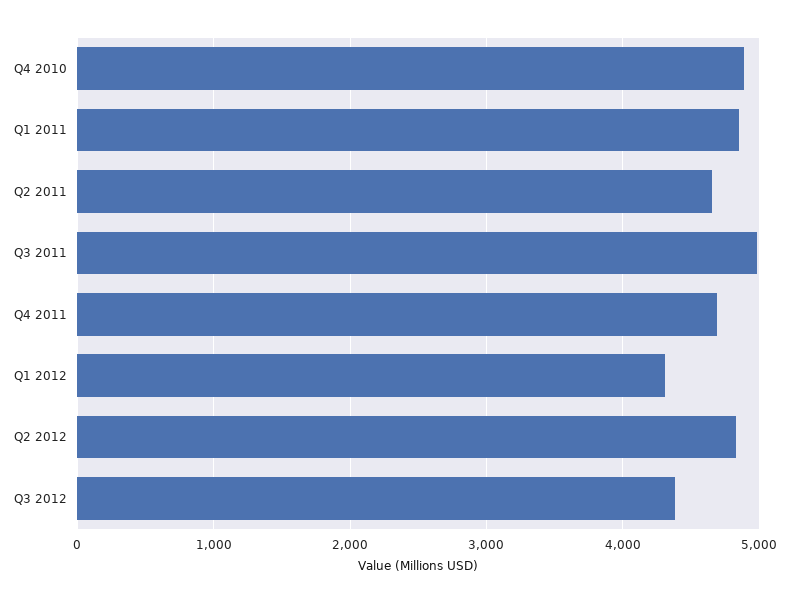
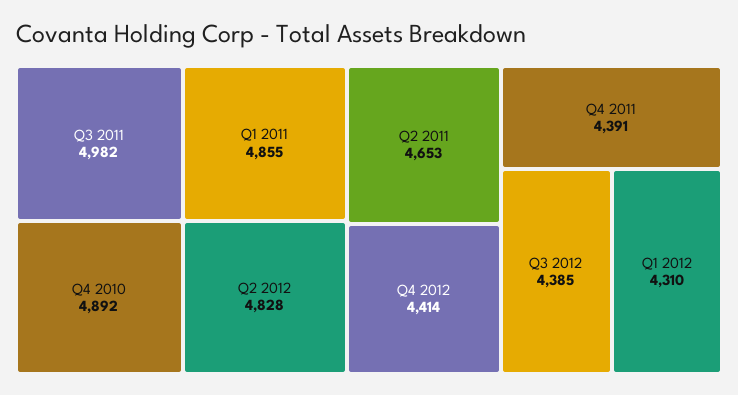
Q4 2011: 4700 -> 4391
Q4 2012: none -> 4414

